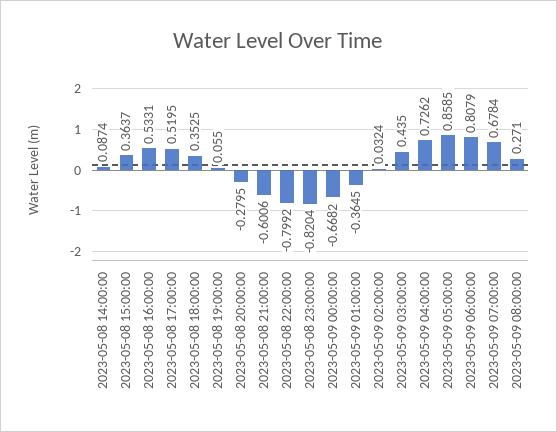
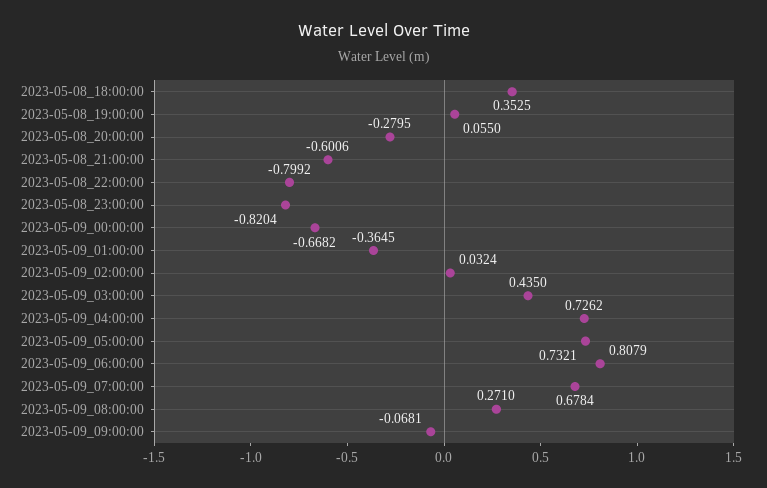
2023-05-08 14:00:00: 0.0874 -> none
2023-05-08 15:00:00: 0.3637 -> none
2023-05-08 16:00:00: 0.5331 -> none
2023-05-08 17:00:00: 0.5195 -> none
2023-05-09 05:00:00: 0.8585 -> 0.7321
2023-05-09_09:00:00: none -> -0.0681

